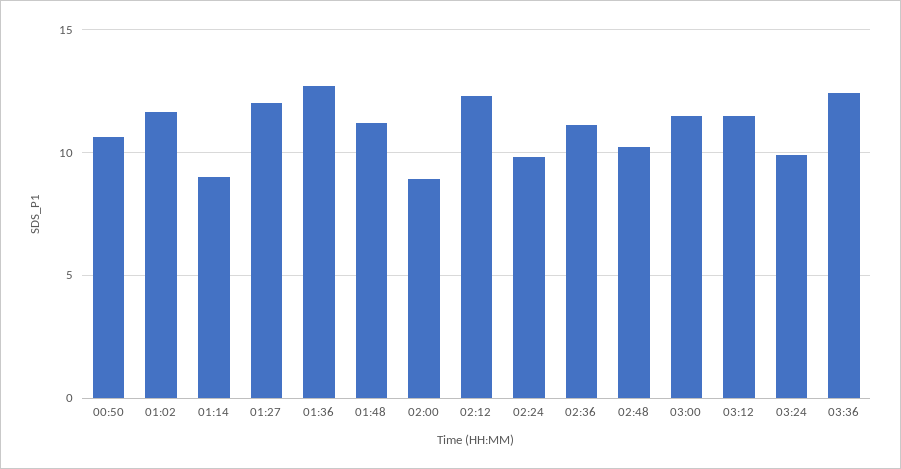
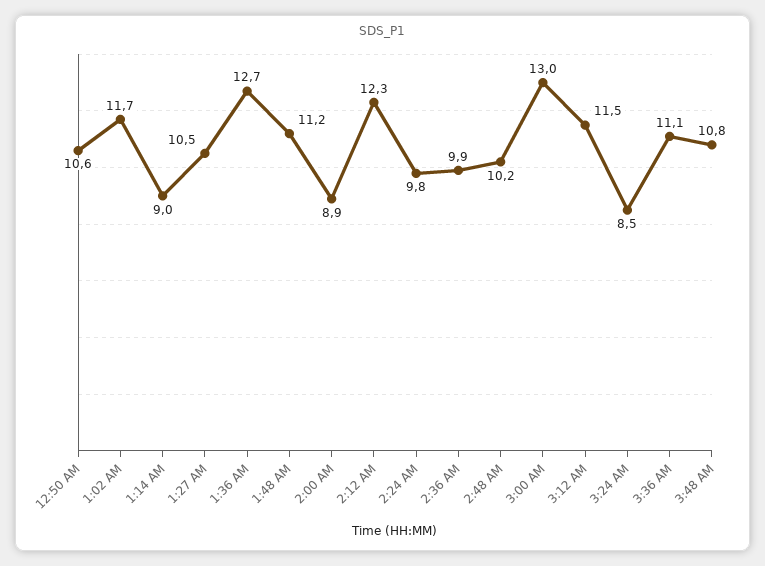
01:27: 12 -> 10.5
02:36: 11 -> 9.9
03:00: 11.5 -> 13
03:24: 10 -> 8.5
03:36: 12.5 -> 11.1
3:48 AM: none -> 10.8

